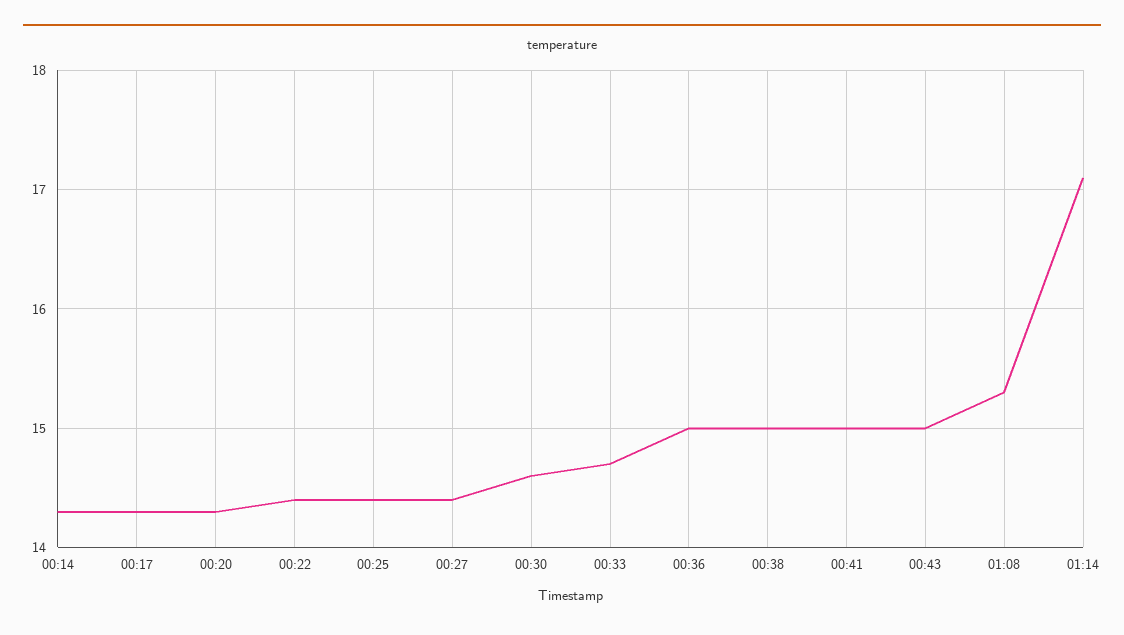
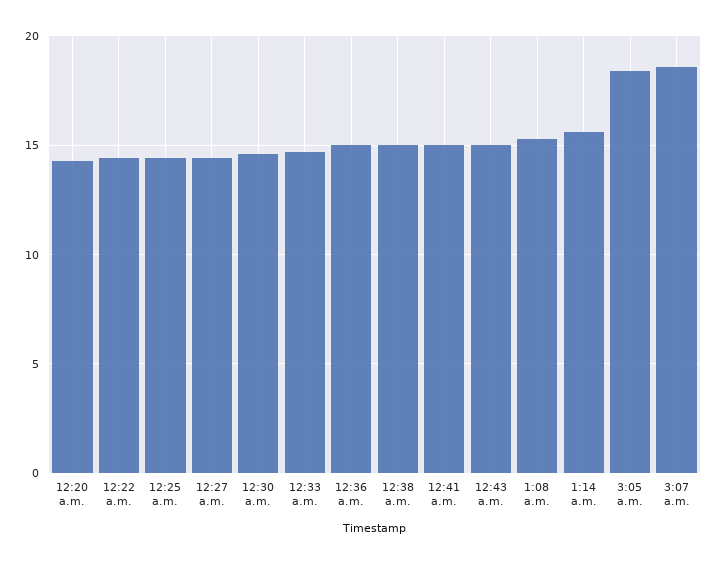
00:14: 14.3 -> none
00:17: 14.3 -> none
01:14: 17.1 -> 15.5
3:05 a.m.: none -> 18.5
3:07 a.m.: none -> 18.5

